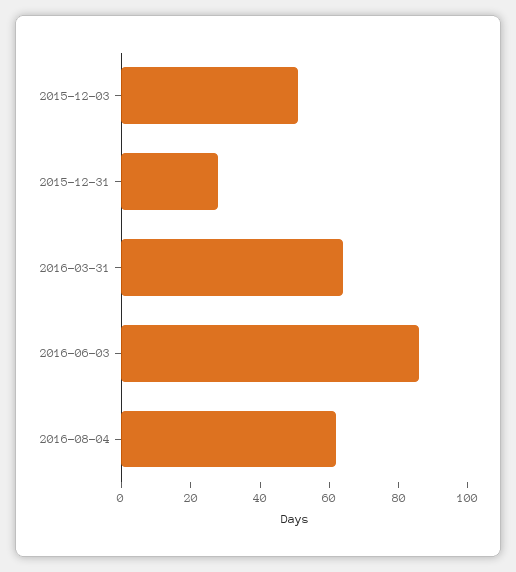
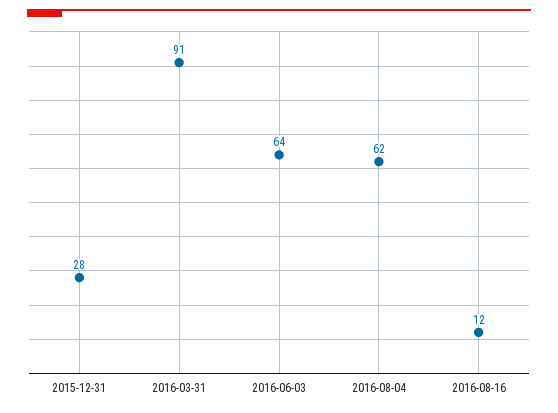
2015-12-03: 50 -> none
2016-03-31: 65 -> 91
2016-06-03: 85 -> 64
2016-08-16: none -> 12

